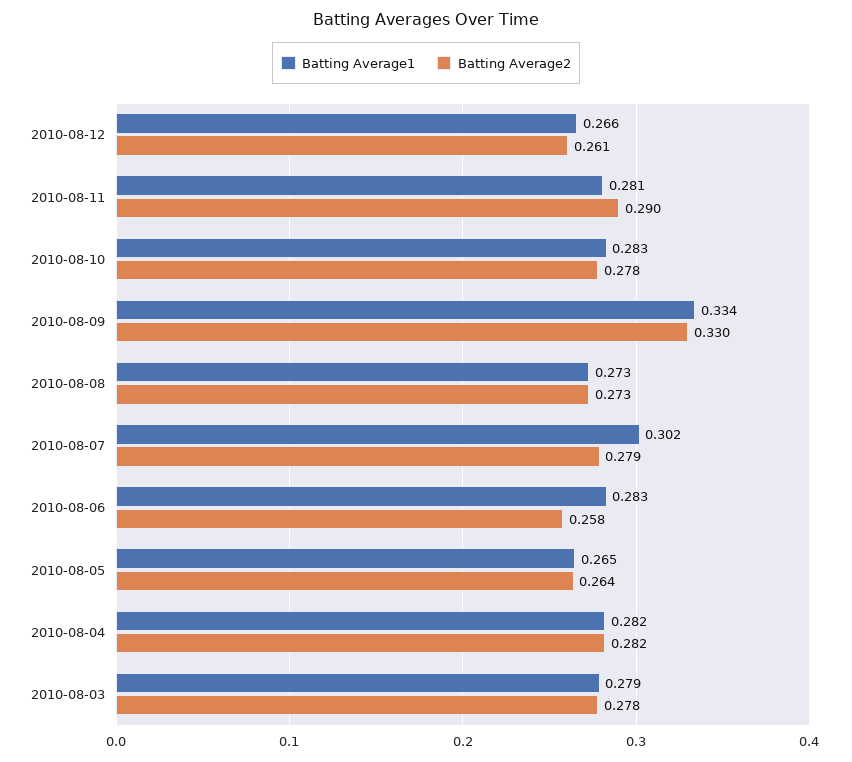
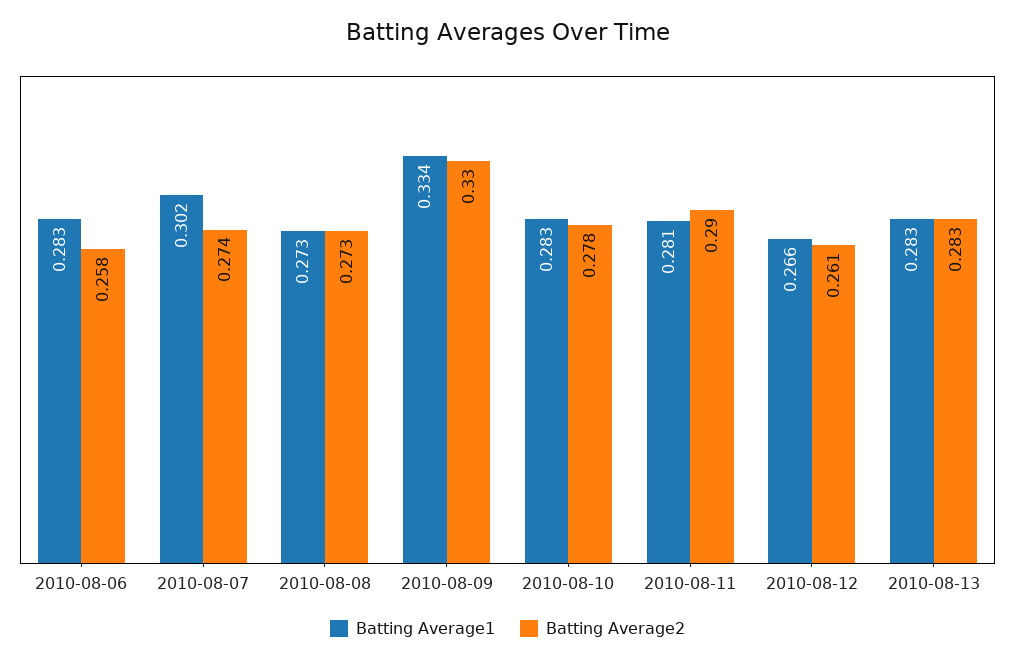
Batting Average2, 2010-08-07: 0.279 -> 0.274
Batting Average1, 2010-08-05: 0.265 -> none
Batting Average2, 2010-08-05: 0.264 -> none
Batting Average1, 2010-08-04: 0.282 -> none
Batting Average2, 2010-08-04: 0.282 -> none
Batting Average1, 2010-08-03: 0.279 -> none
Batting Average2, 2010-08-03: 0.278 -> none
Batting Average1, 2010-08-13: none -> 0.283
Batting Average2, 2010-08-13: none -> 0.283

